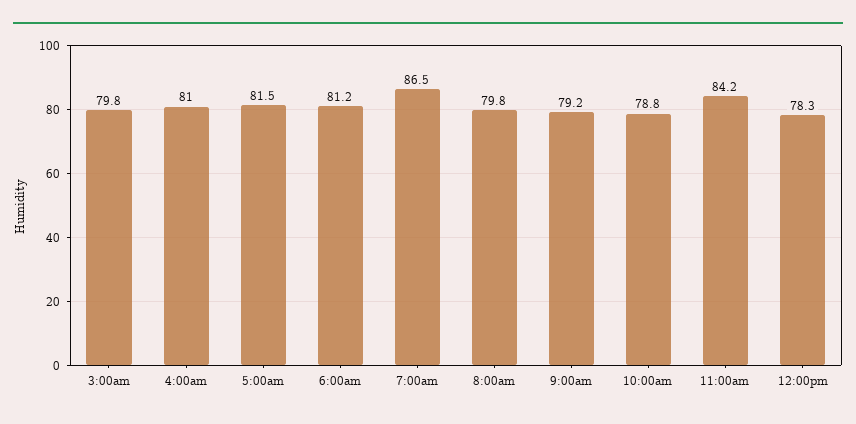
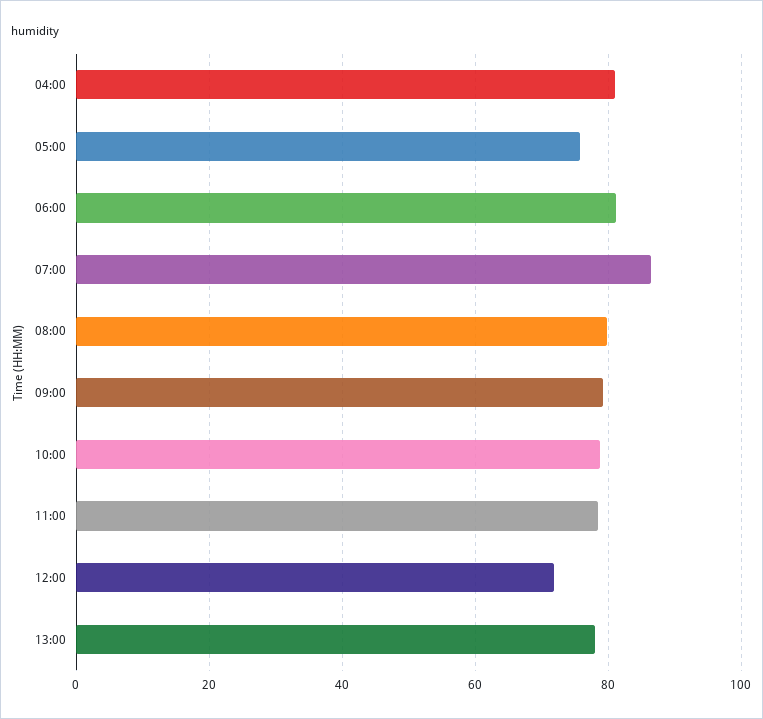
3:00am: 79.8 -> none
5:00am: 81.5 -> 76
11:00am: 84.2 -> 78
12:00pm: 78.3 -> 72
13:00: none -> 78

